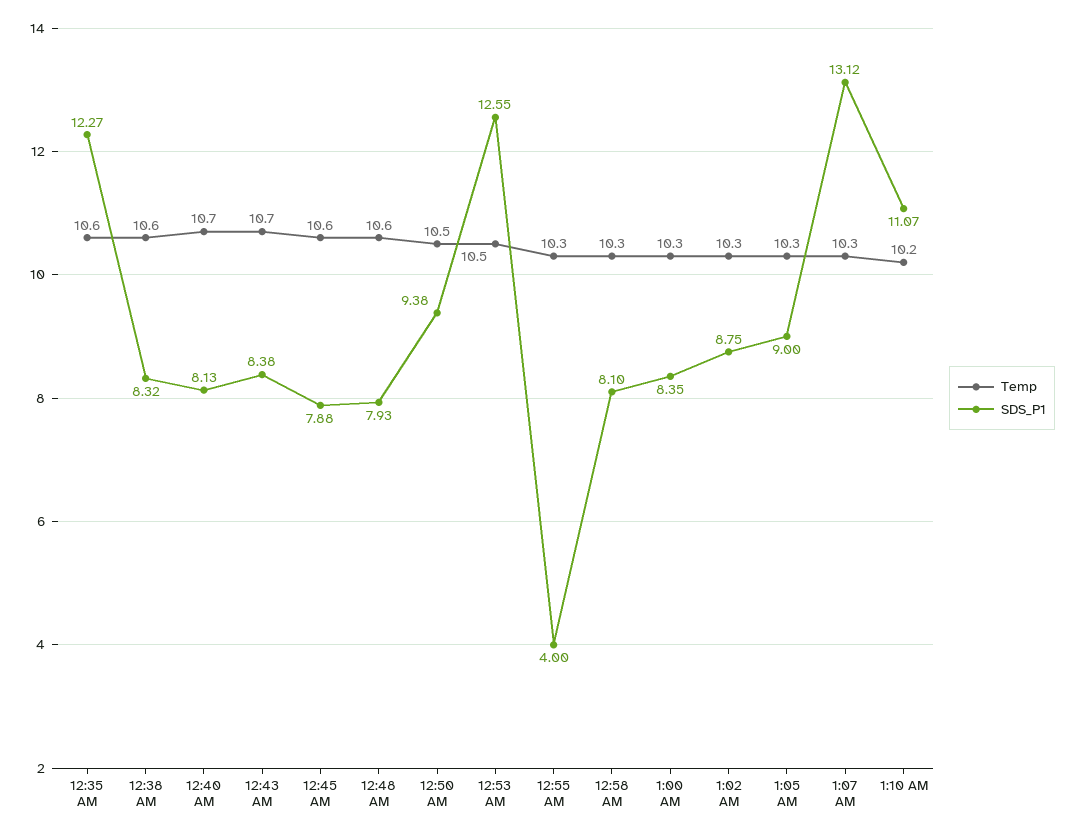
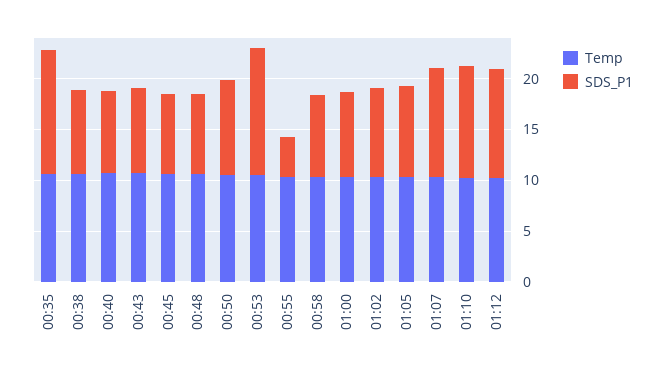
SDS_P1, 1:07 AM: 13.12 -> 11
Temp, 01:12: none -> 10
SDS_P1, 01:12: none -> 11

